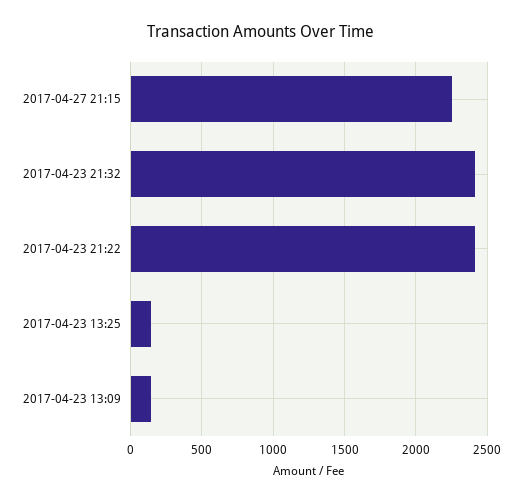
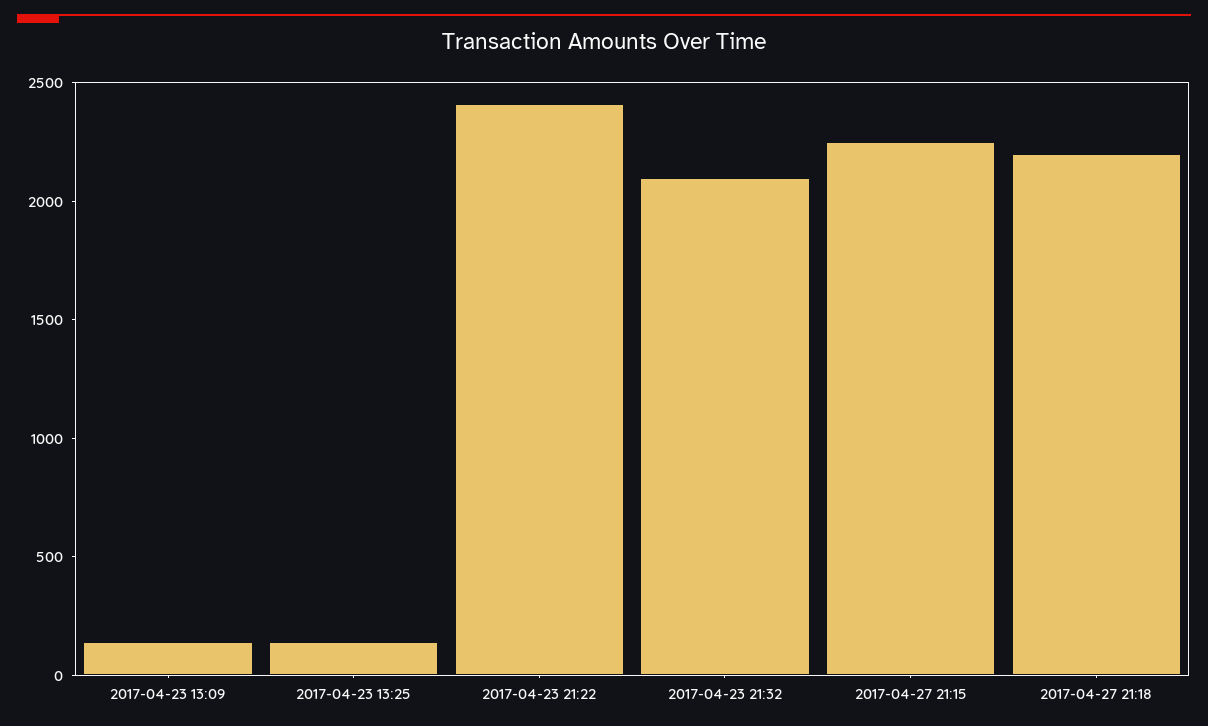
2017-04-23 21:32: 2400 -> 2100
2017-04-27 21:18: none -> 2200

